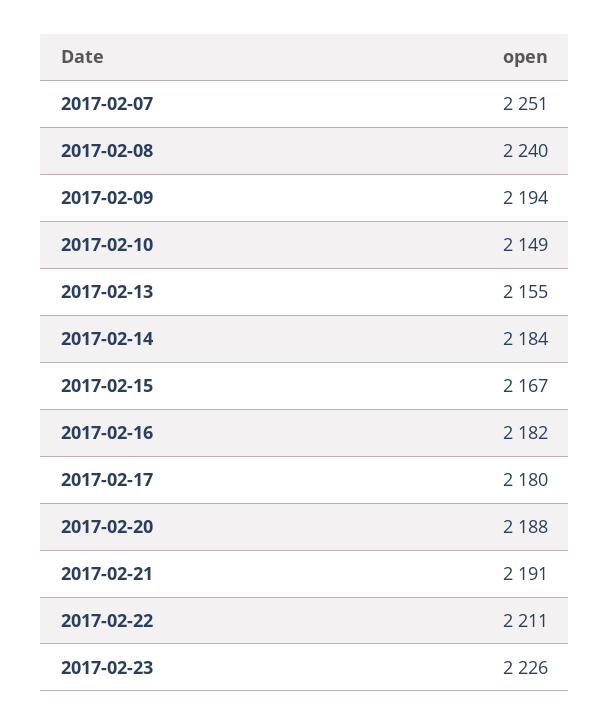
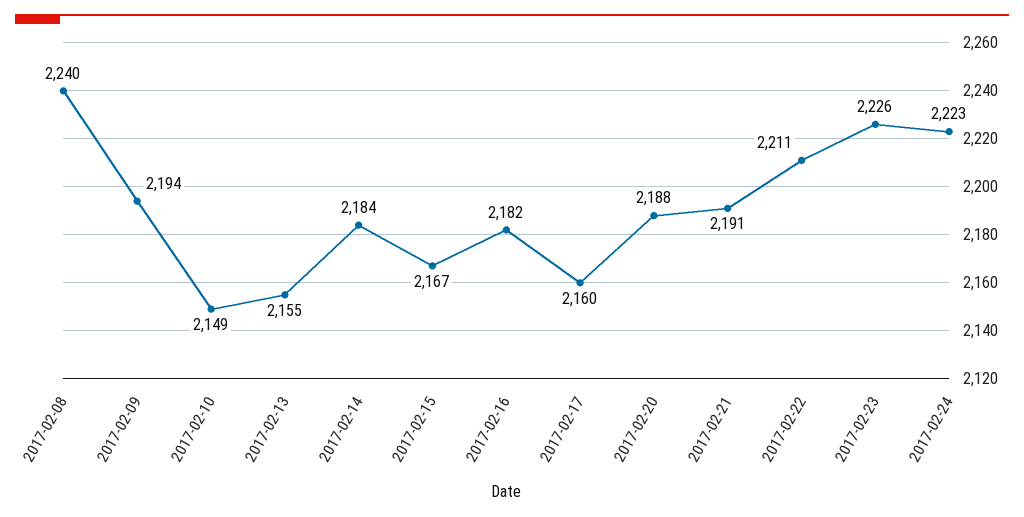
2017-02-07: 2251 -> none
2017-02-17: 2180 -> 2160
2017-02-24: none -> 2223

